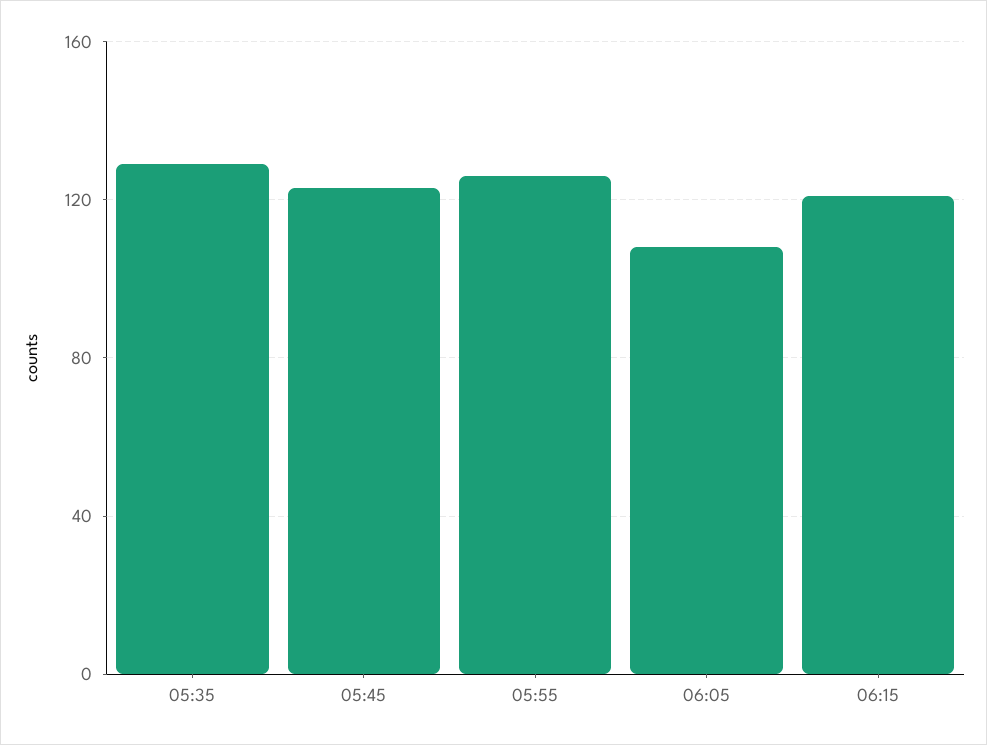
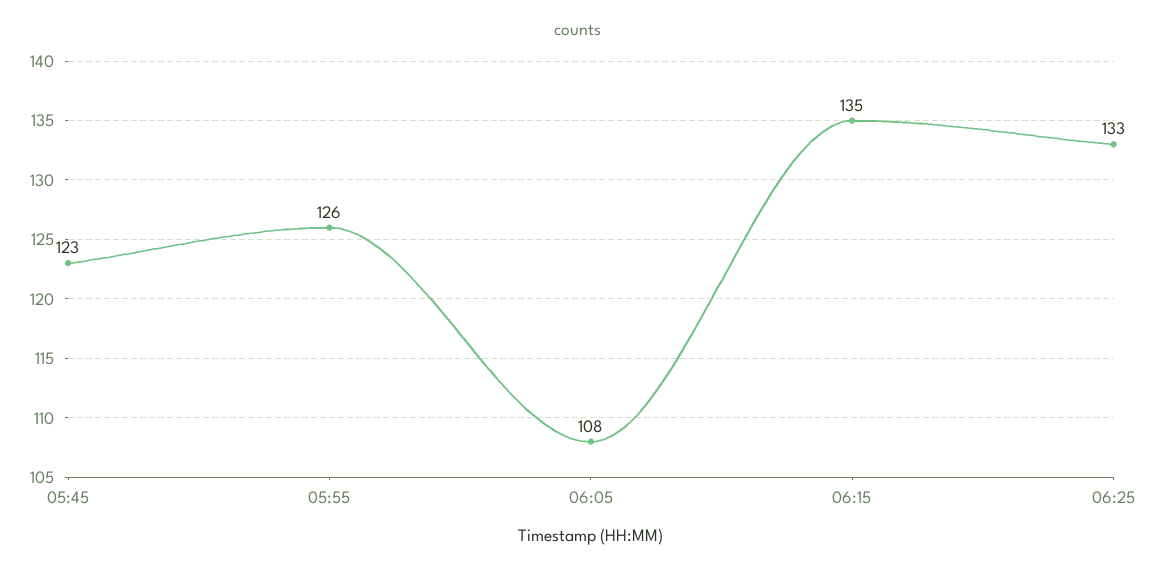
05:35: 130 -> none
06:15: 120 -> 135
06:25: none -> 133

